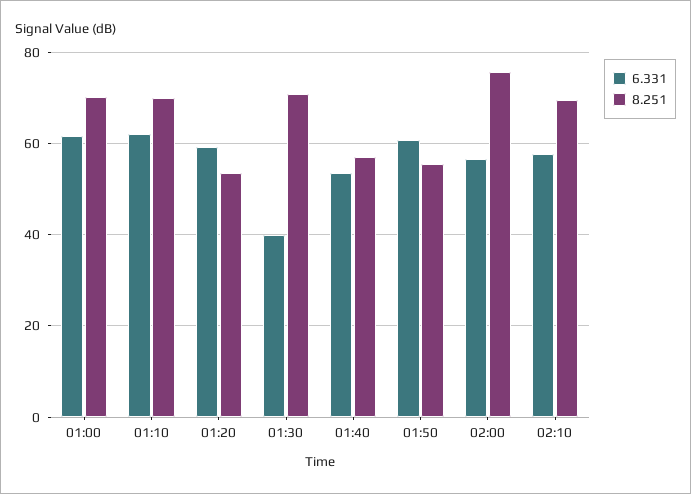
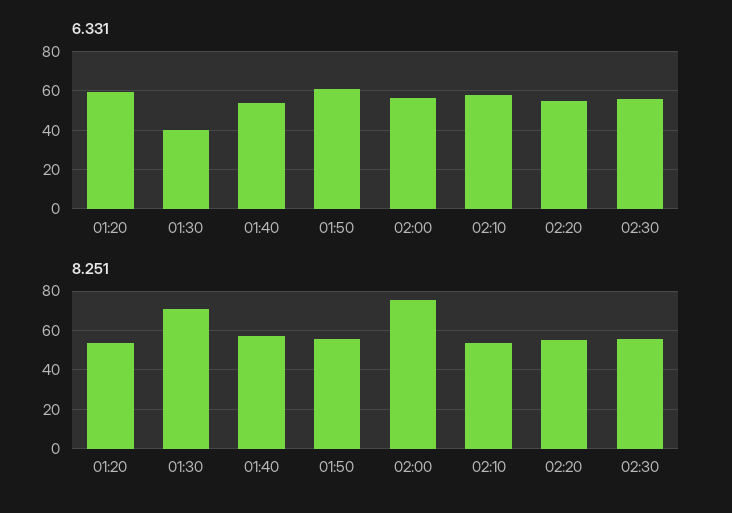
6.331, 01:00: 62 -> none
8.251, 01:00: 70 -> none
6.331, 01:10: 62 -> none
8.251, 01:10: 70 -> none
8.251, 02:10: 70 -> 55
6.331, 02:20: none -> 55
6.331, 02:30: none -> 55
8.251, 02:20: none -> 55
8.251, 02:30: none -> 55

